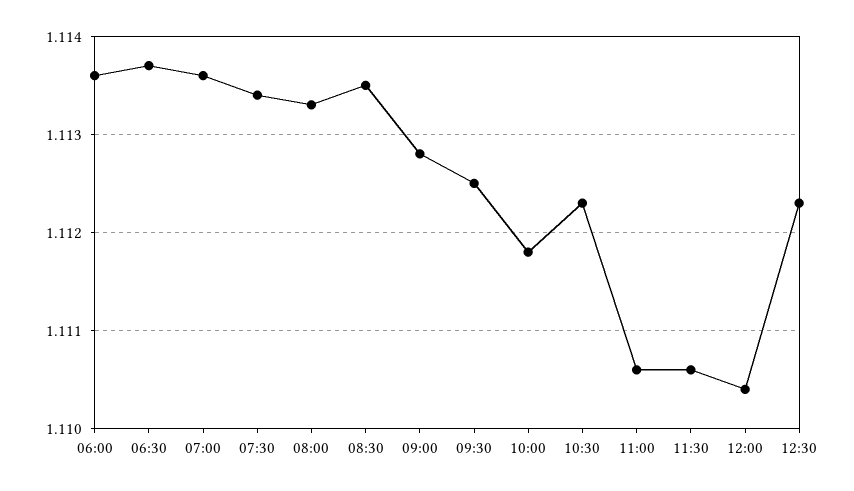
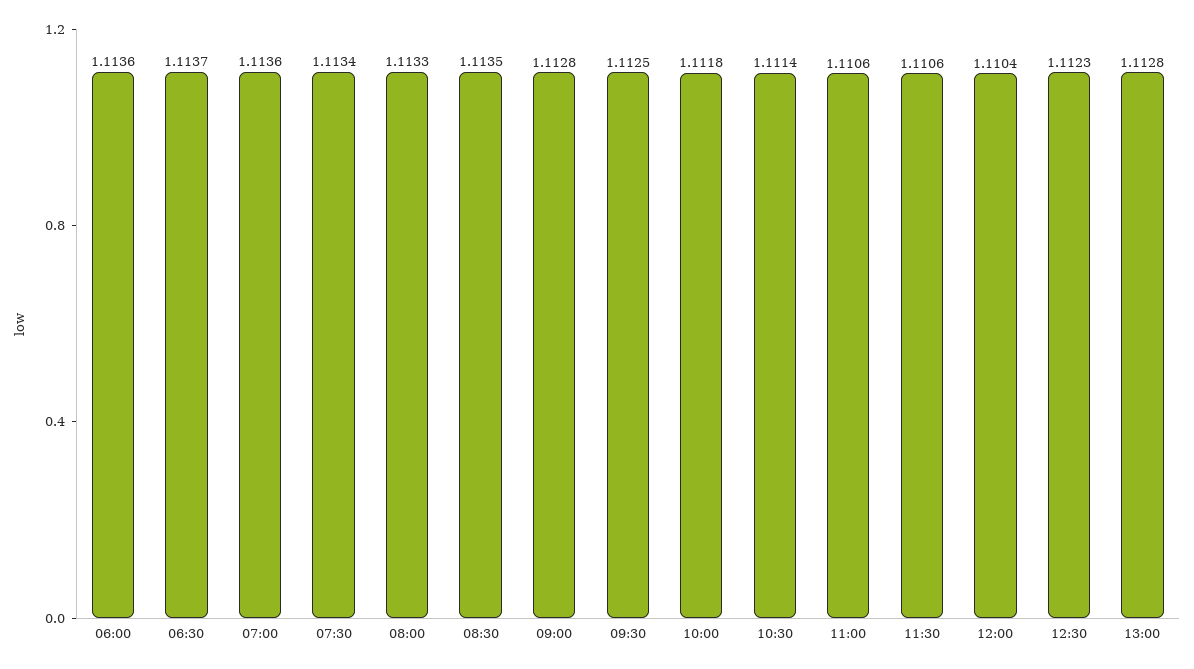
10:30: 1.1123 -> 1.1114
13:00: none -> 1.1128

